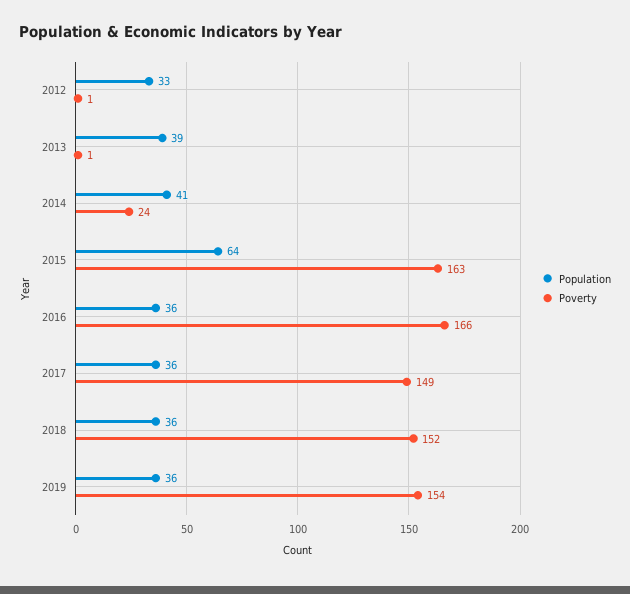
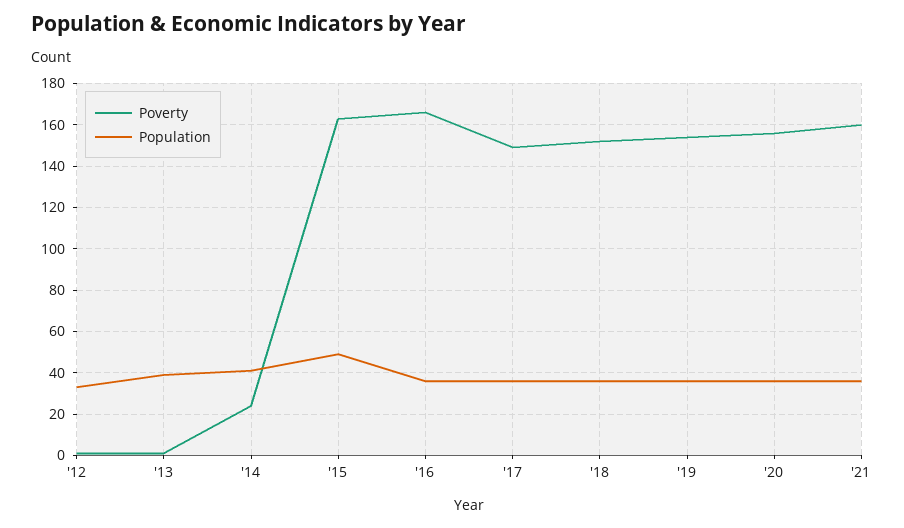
Population, 2015: 64 -> 50
Poverty, '20: none -> 155
Population, '20: none -> 35
Poverty, '21: none -> 160
Population, '21: none -> 35

